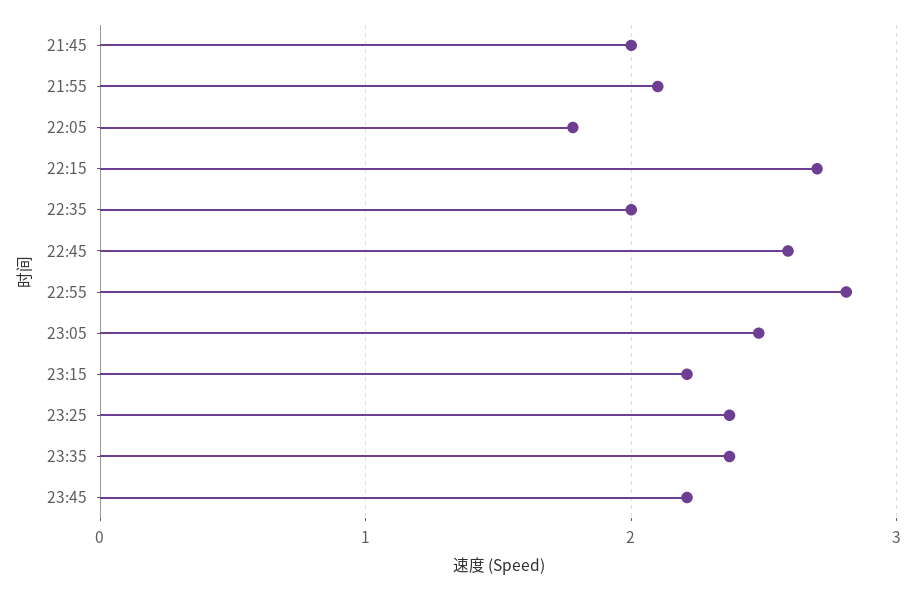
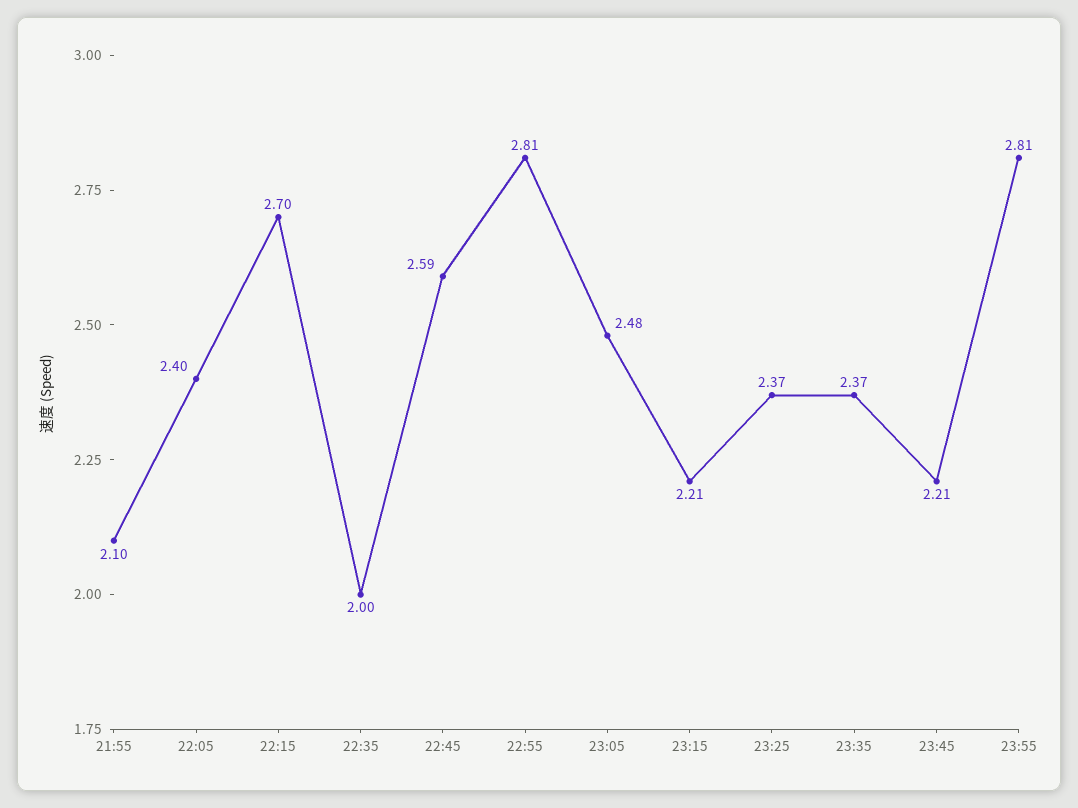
21:45: 2 -> none
22:05: 1.8 -> 2.4
23:55: none -> 2.81

